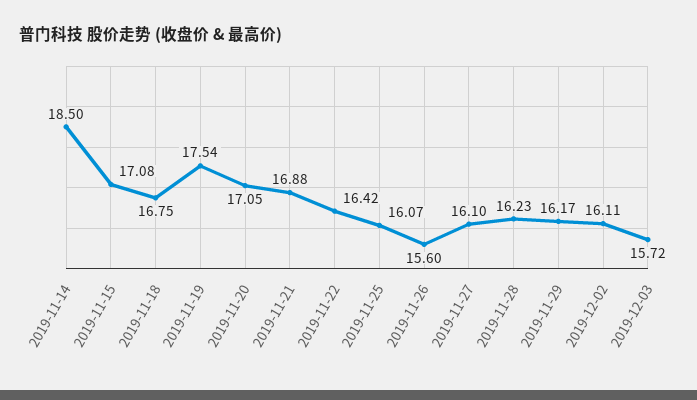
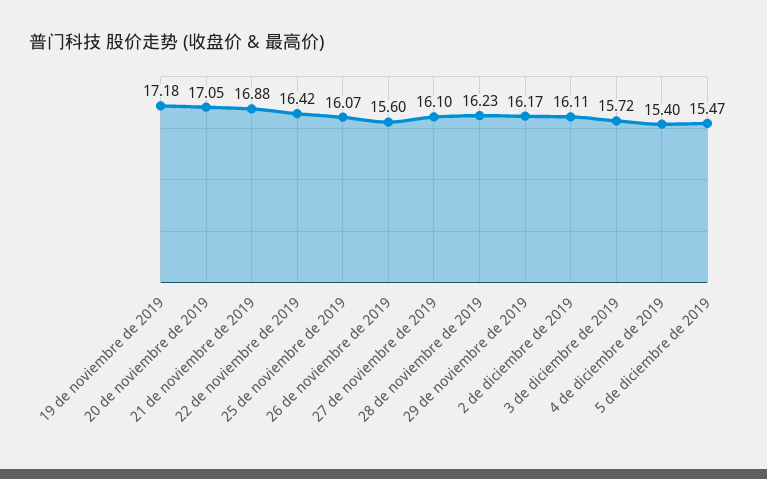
2019-11-14: 18.5 -> none
2019-11-15: 17.08 -> none
2019-11-18: 16.75 -> none
2019-11-19: 17.54 -> 17.18
4 de diciembre de 2019: none -> 15.4
5 de diciembre de 2019: none -> 15.47

